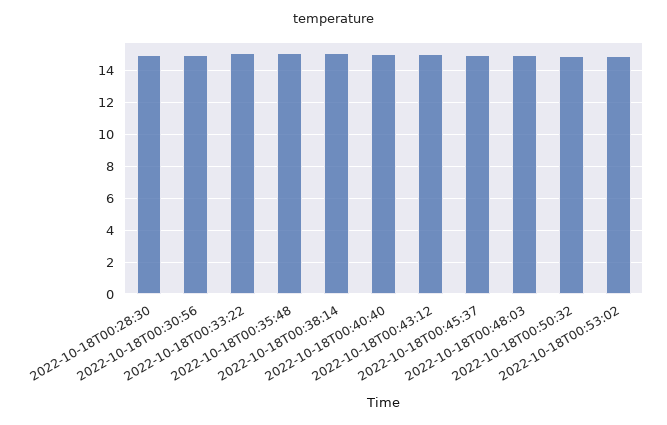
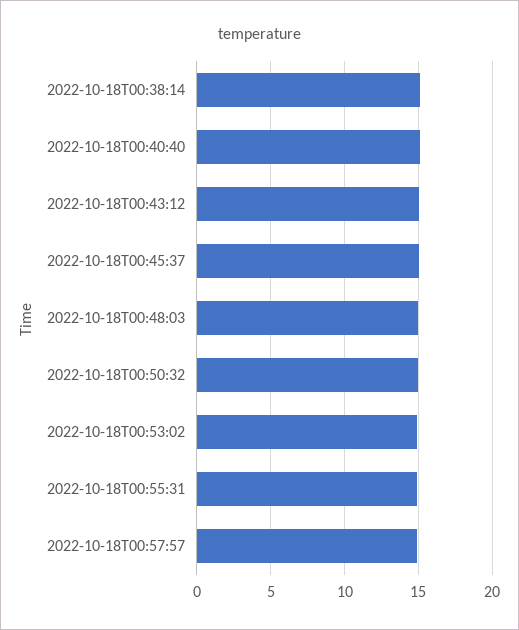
2022-10-18T00:28:30: 15 -> none
2022-10-18T00:30:56: 15 -> none
2022-10-18T00:33:22: 15 -> none
2022-10-18T00:35:48: 15 -> none
2022-10-18T00:55:31: none -> 15
2022-10-18T00:57:57: none -> 15

